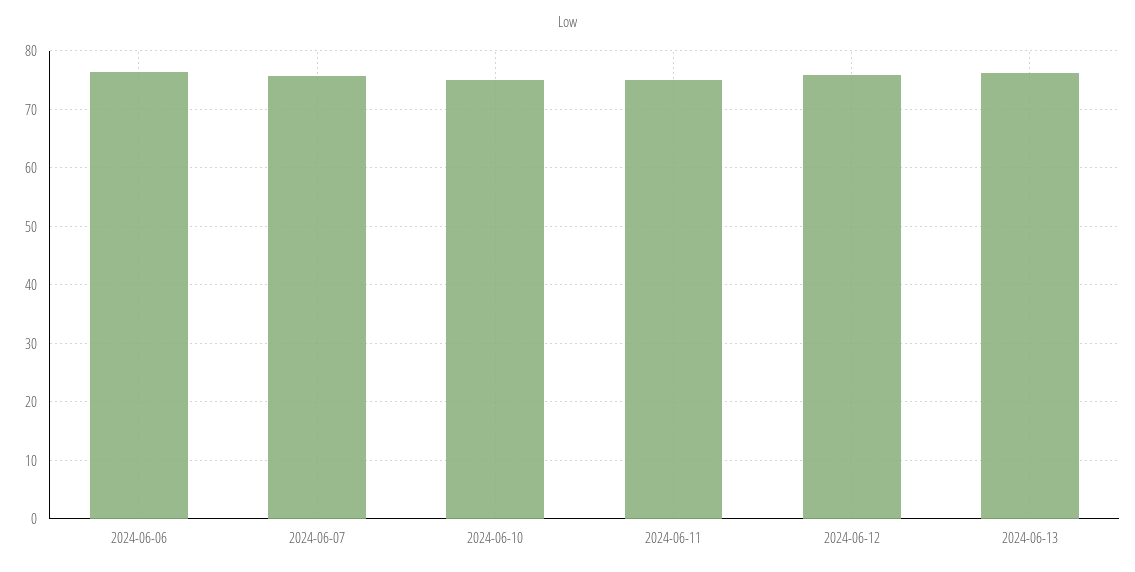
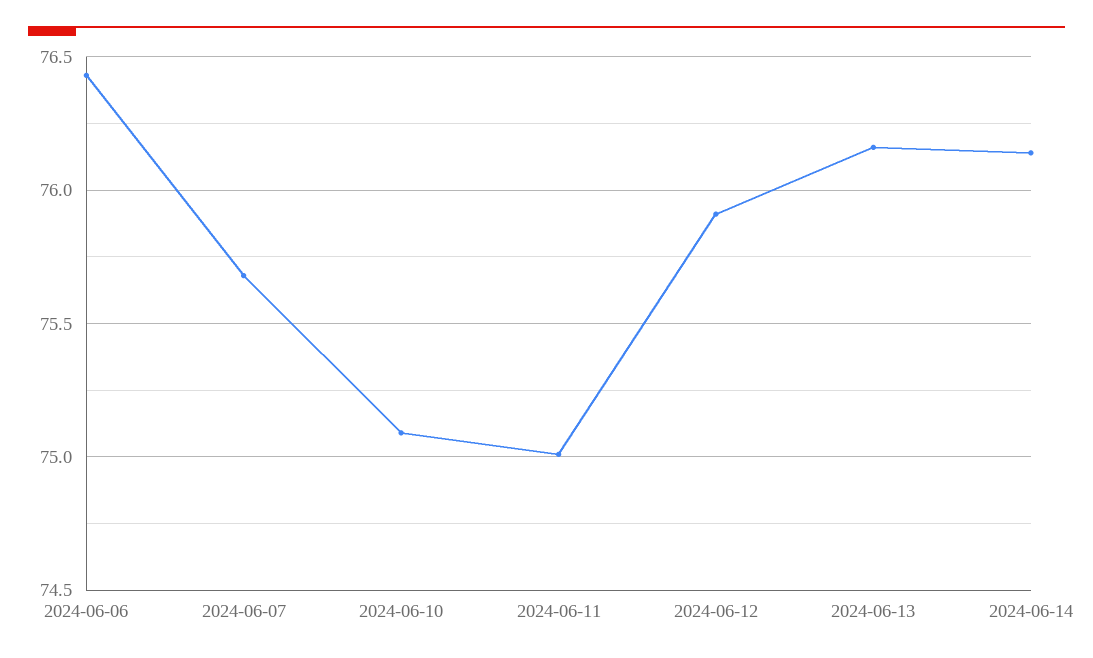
2024-06-14: none -> 76.15

